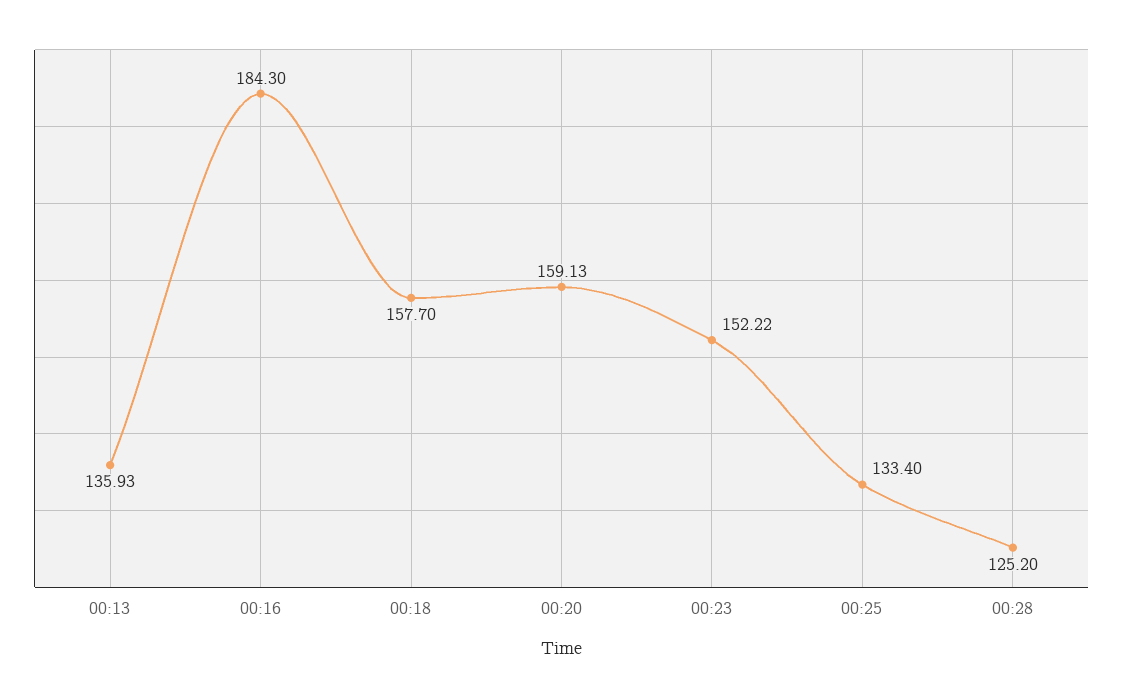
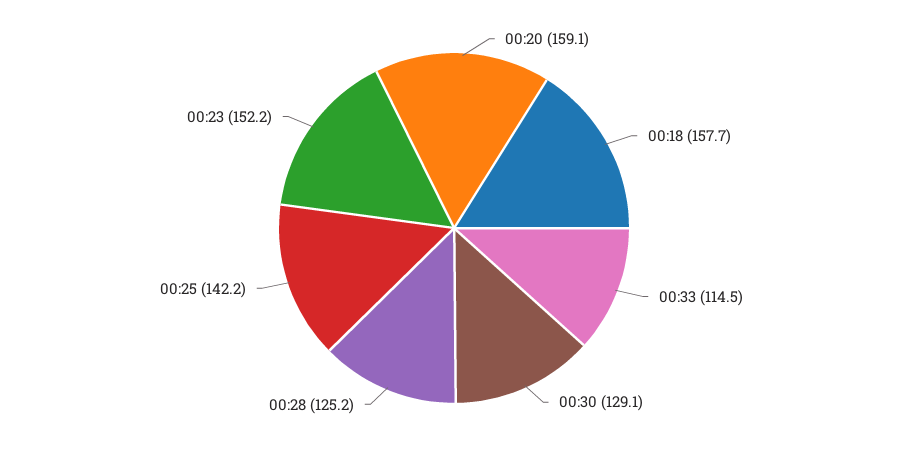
00:13: 135.93 -> none
00:16: 184.3 -> none
00:25: 133.4 -> 142.2
00:33: none -> 114.5
00:30: none -> 129.1

